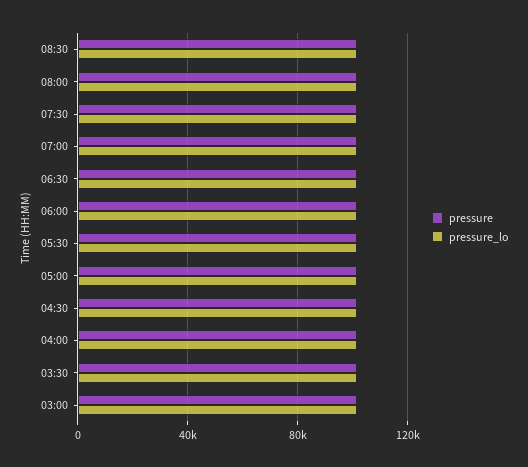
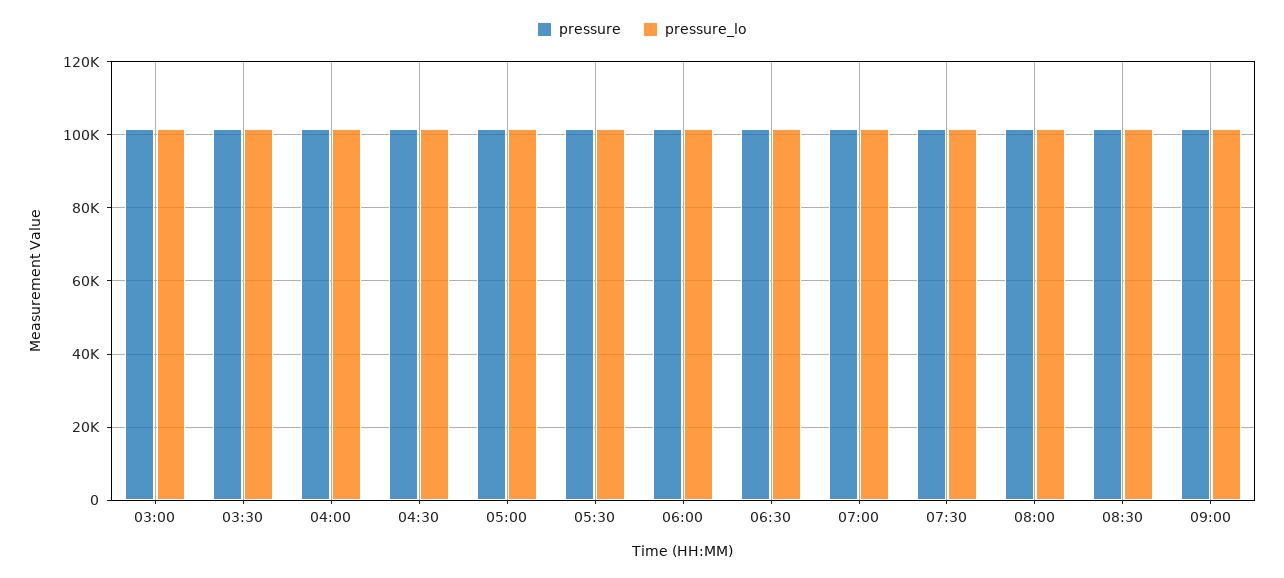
pressure, 09:00: none -> 102000
pressure_lo, 09:00: none -> 102000

